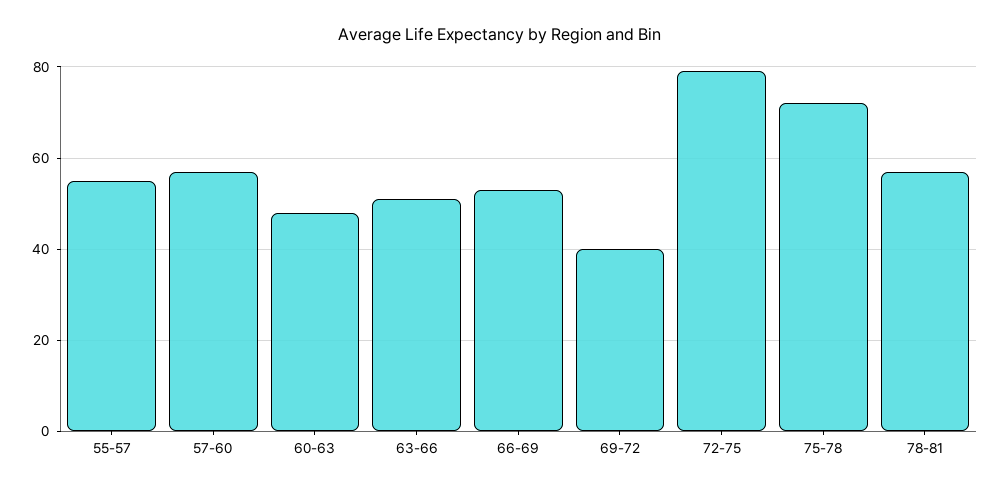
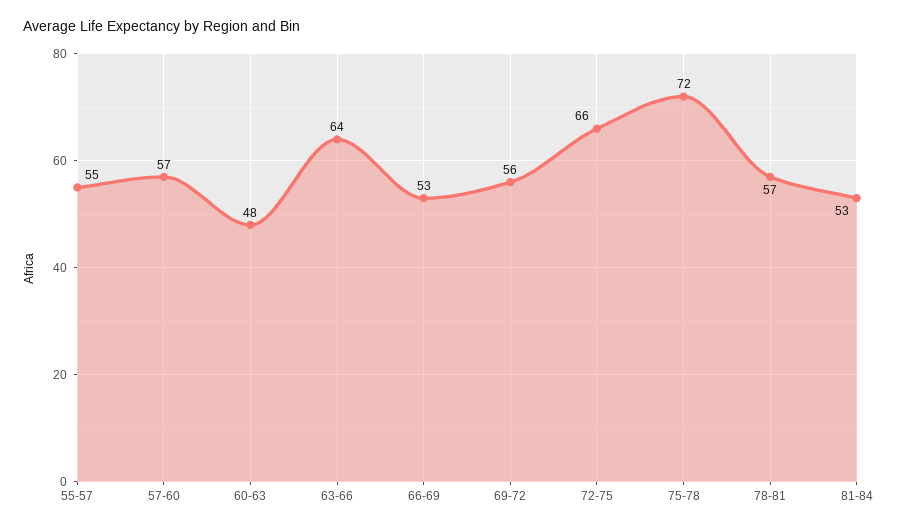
63-66: 50 -> 64
69-72: 40 -> 56
72-75: 80 -> 66
81-84: none -> 53

